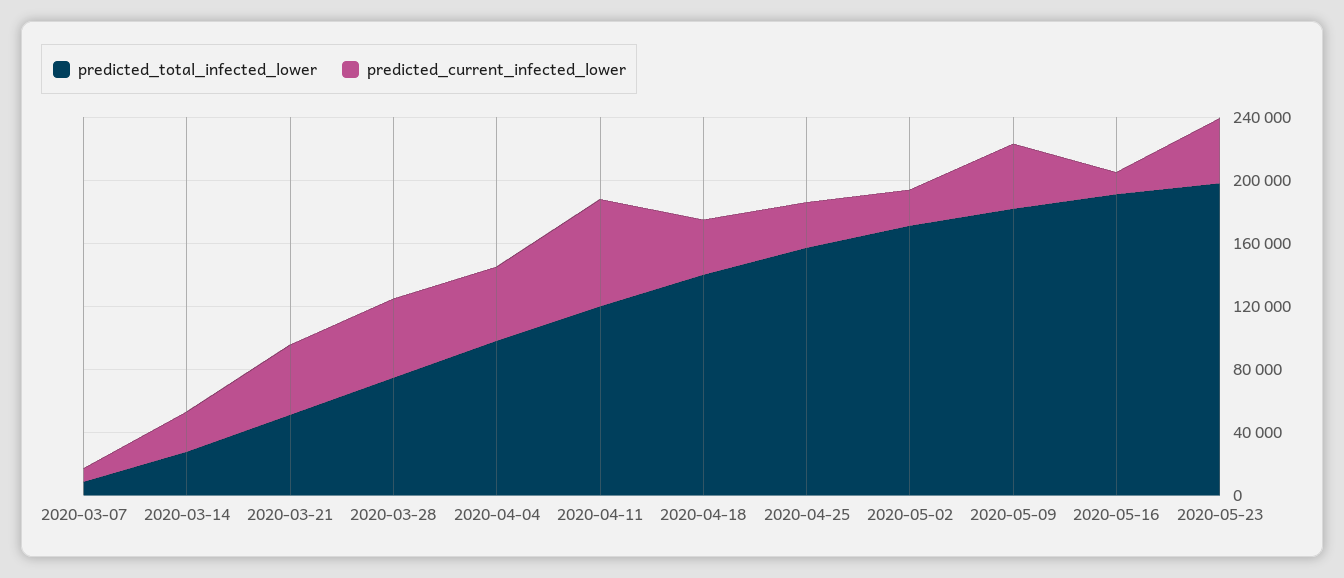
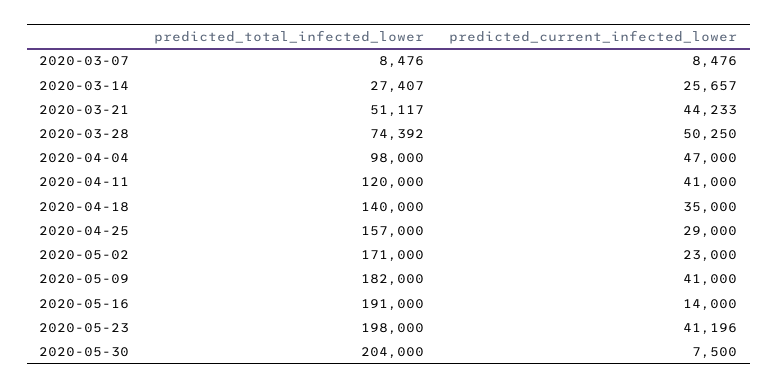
predicted_current_infected_lower, 2020-04-11: 70000 -> 41000
predicted_total_infected_lower, 2020-05-30: none -> 204000
predicted_current_infected_lower, 2020-05-30: none -> 7500

